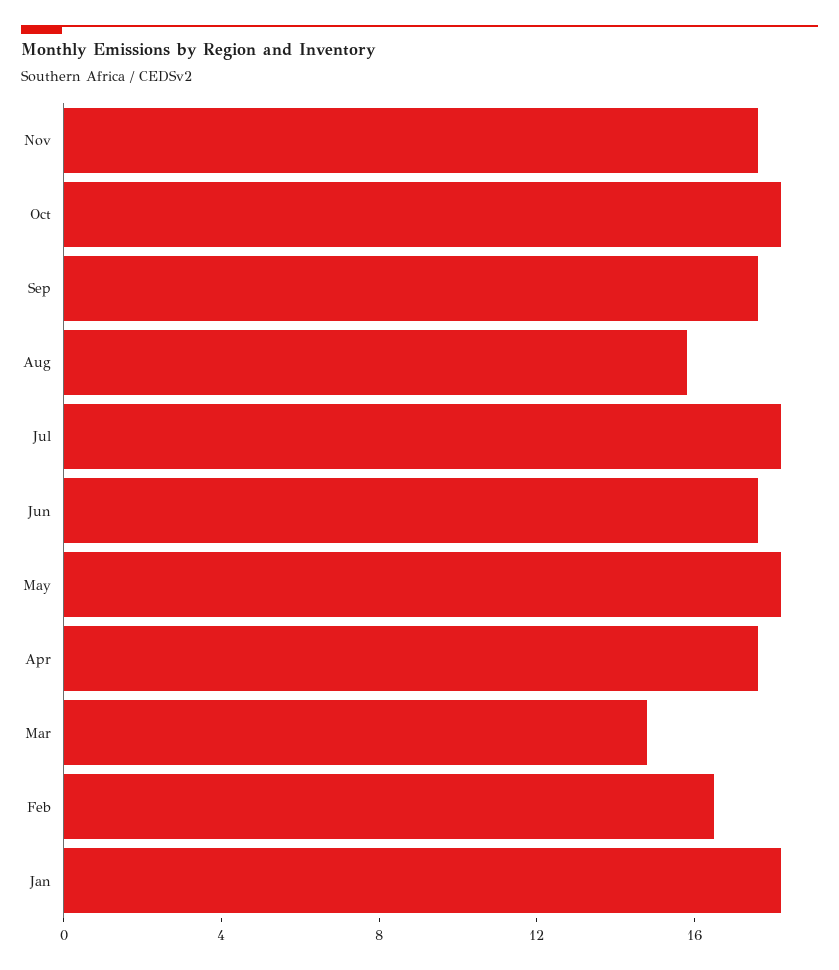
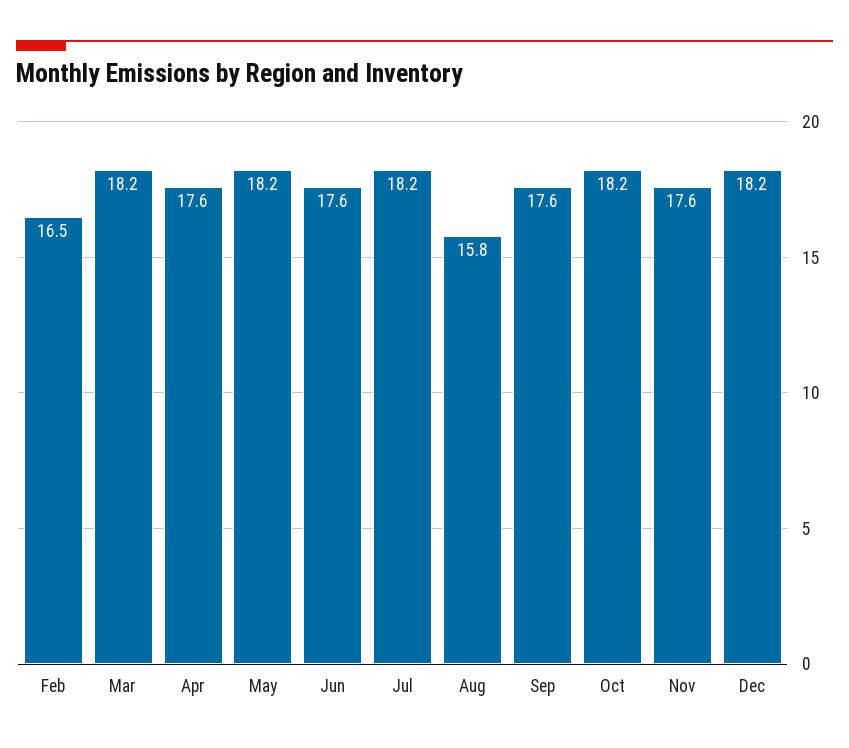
Mar: 15 -> 18.2
Jan: 18 -> none
Dec: none -> 18.2

